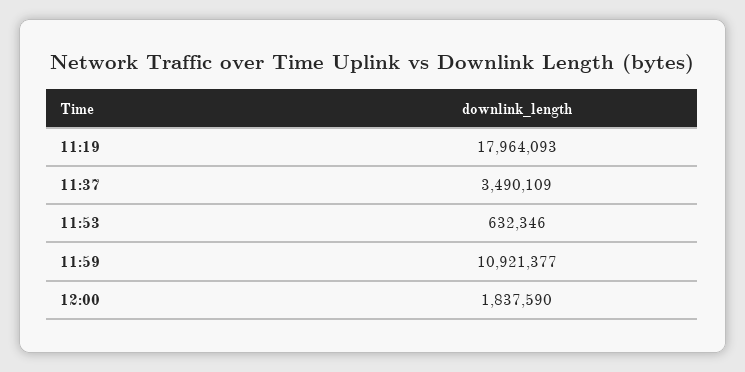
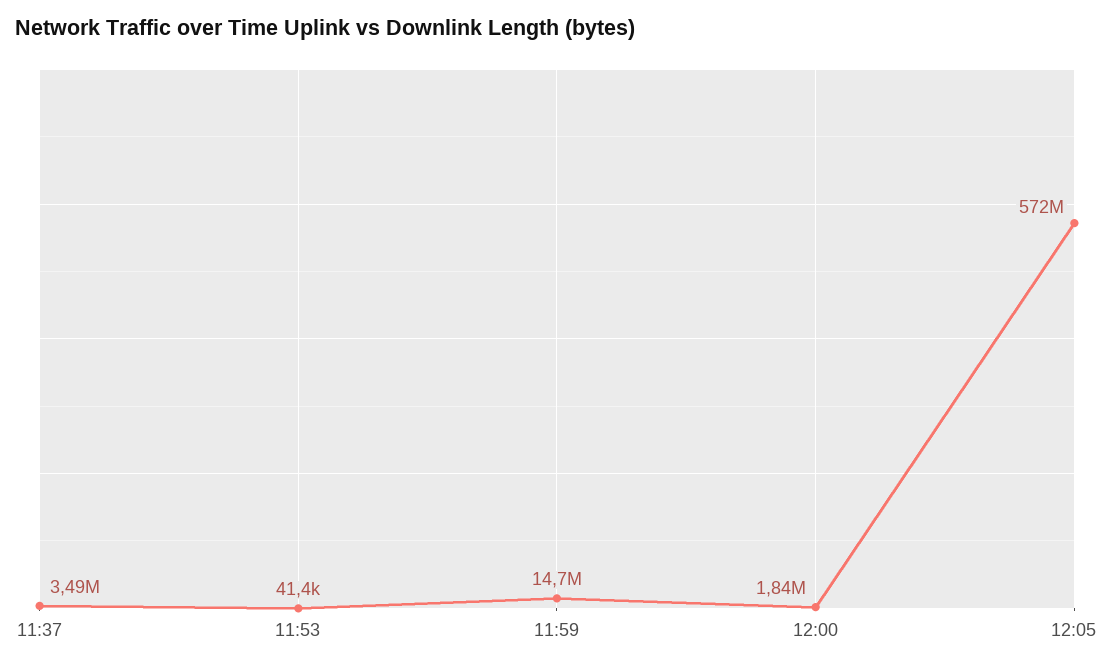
11:19: 17964093 -> none
11:53: 632346 -> 41400
11:59: 10921377 -> 14700000
12:05: none -> 572000000

